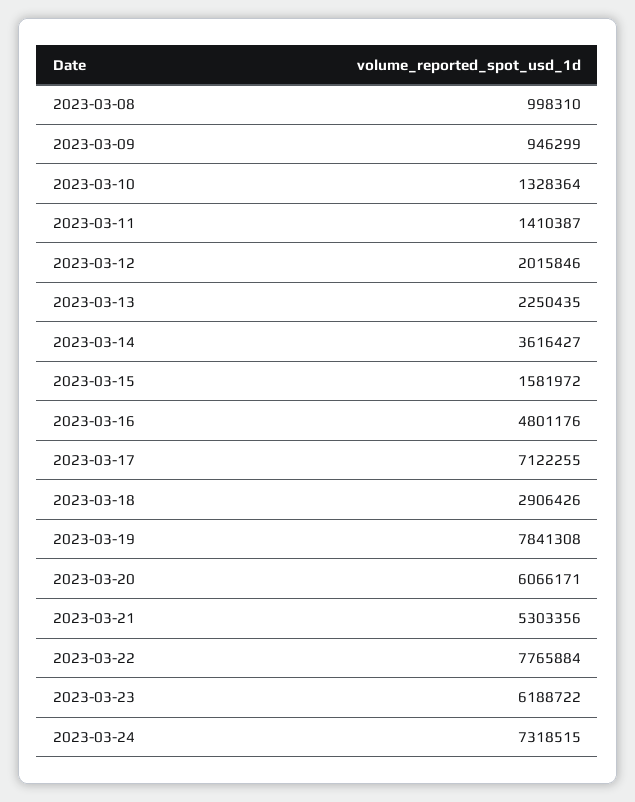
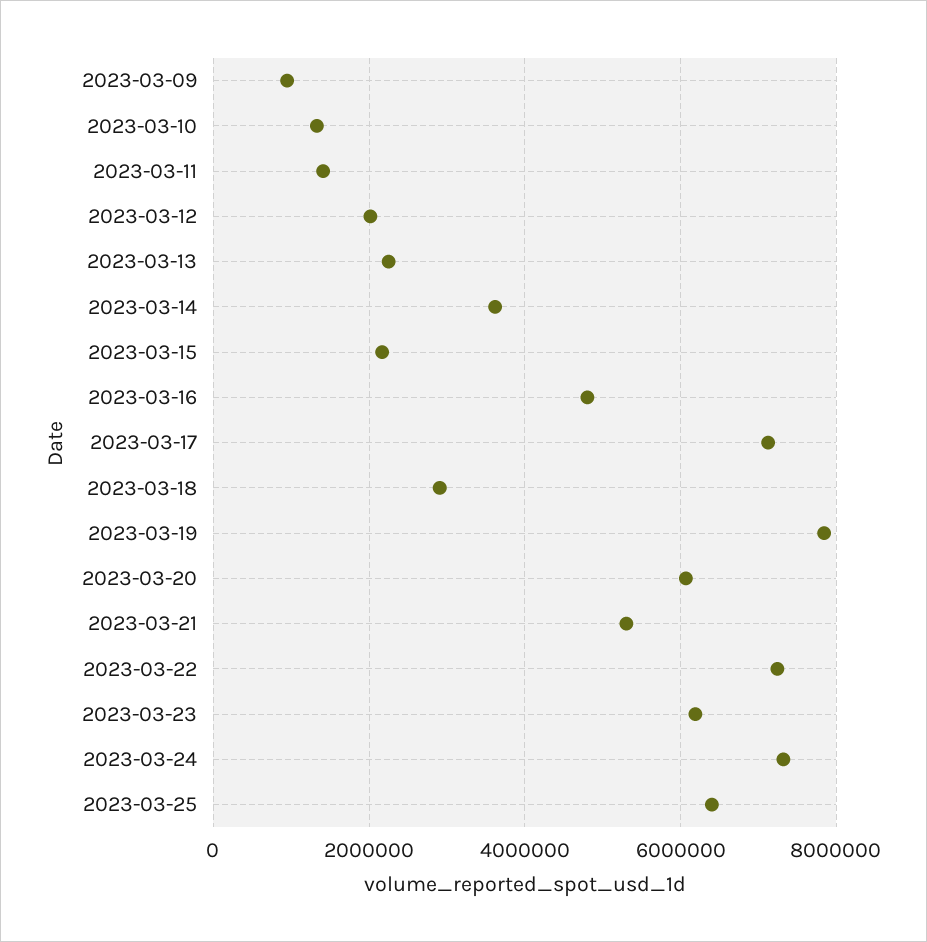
2023-03-08: 998310 -> none
2023-03-15: 1581972 -> 2200000
2023-03-22: 7765884 -> 7200000
2023-03-25: none -> 6400000

